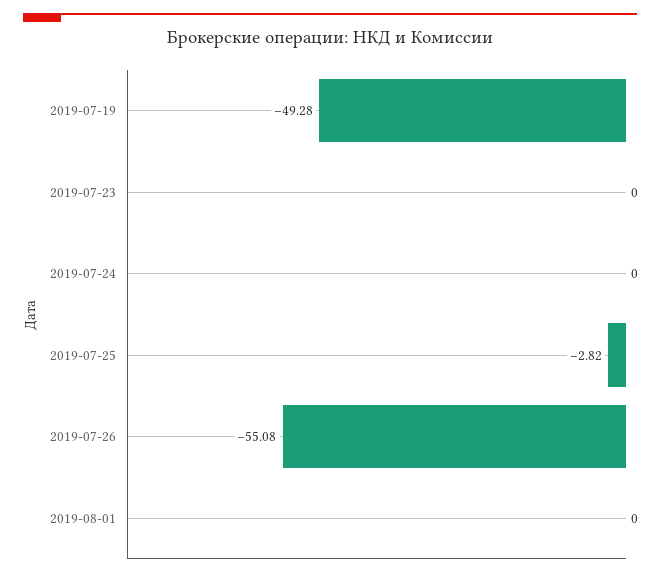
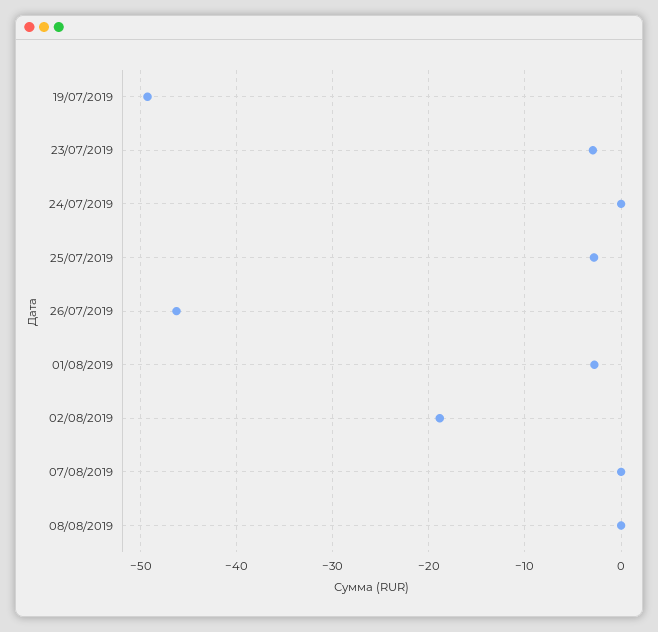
2019-07-23: 0 -> -3
2019-07-26: -55.08 -> -46
2019-08-01: 0 -> -3
02/08/2019: none -> -19
07/08/2019: none -> 0
08/08/2019: none -> 0

